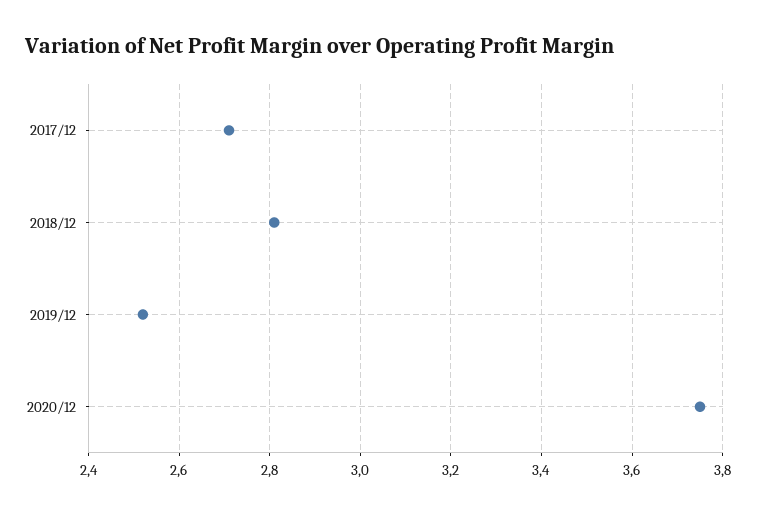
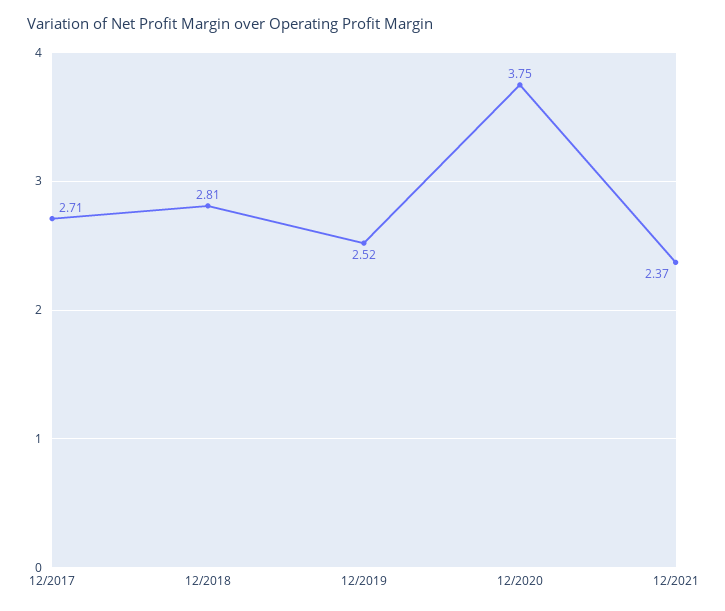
12/2021: none -> 2.37

